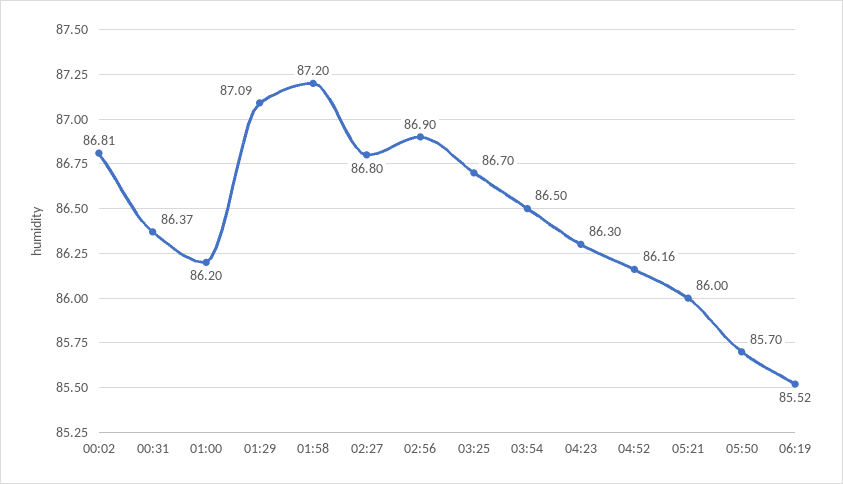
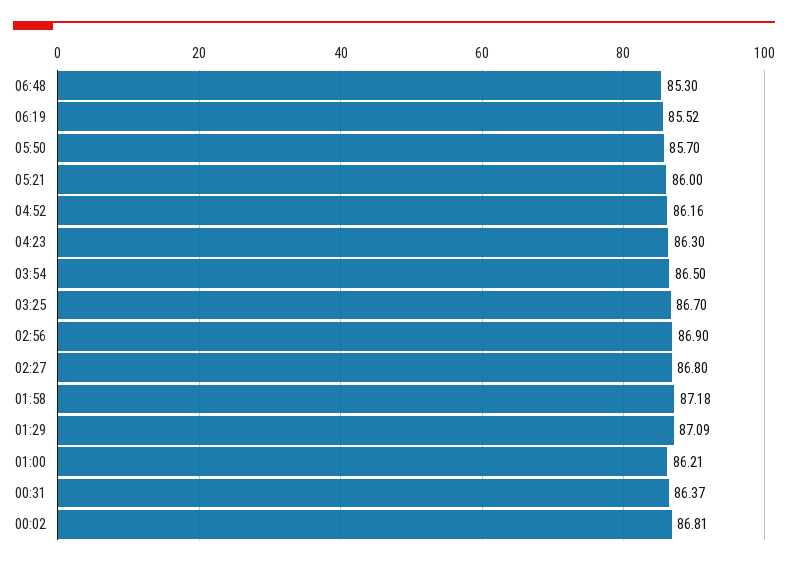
01:00: 86.2 -> 86.21
01:58: 87.2 -> 87.18
06:48: none -> 85.3

